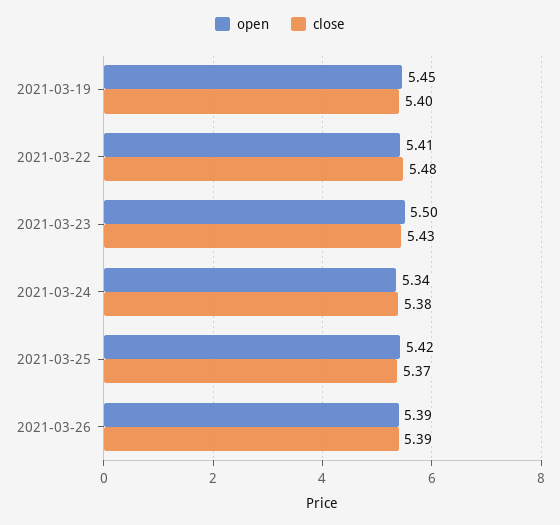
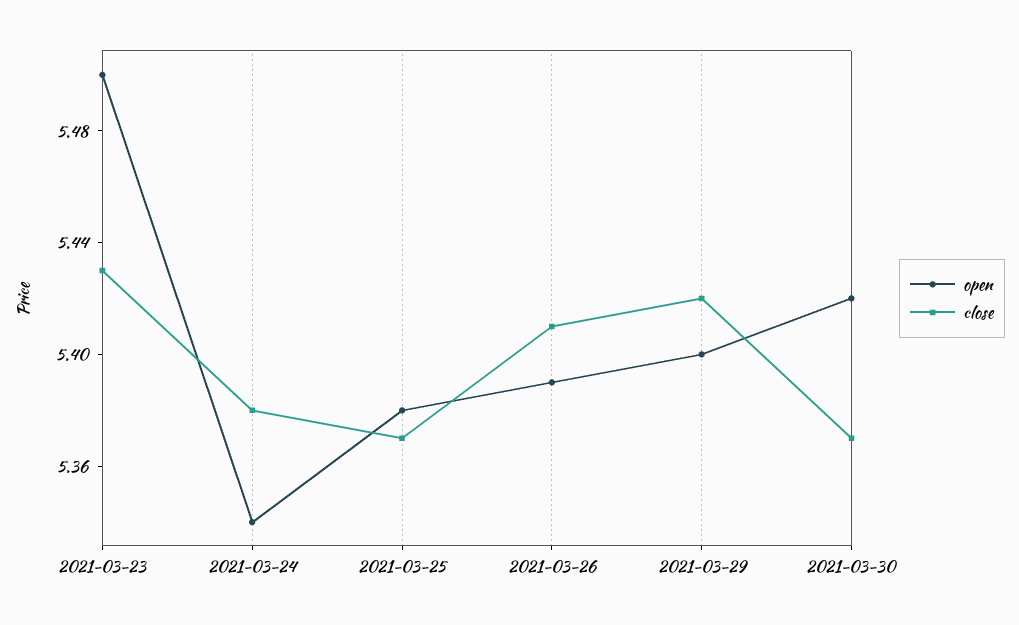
open, 2021-03-19: 5.45 -> none
close, 2021-03-19: 5.4 -> none
open, 2021-03-22: 5.41 -> none
close, 2021-03-22: 5.48 -> none
open, 2021-03-25: 5.42 -> 5.38
close, 2021-03-26: 5.39 -> 5.41
open, 2021-03-29: none -> 5.4
close, 2021-03-29: none -> 5.42
open, 2021-03-30: none -> 5.42
close, 2021-03-30: none -> 5.37

